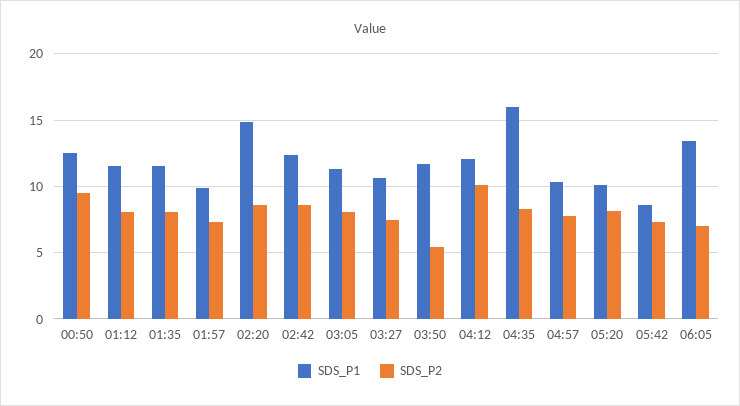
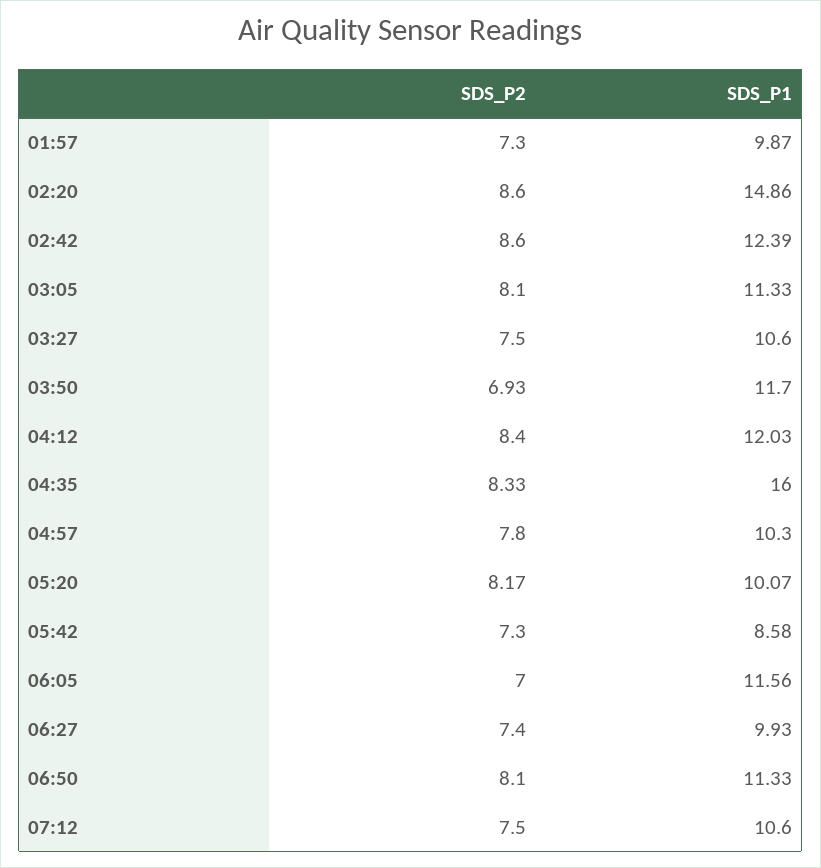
SDS_P1, 00:50: 12.5 -> none
SDS_P2, 00:50: 9.5 -> none
SDS_P1, 01:12: 11.5 -> none
SDS_P2, 01:12: 8 -> none
SDS_P1, 01:35: 11.5 -> none
SDS_P2, 01:35: 8 -> none
SDS_P2, 03:50: 5.5 -> 6.93
SDS_P2, 04:12: 10 -> 8.4
SDS_P1, 06:05: 13.5 -> 11.56
SDS_P2, 06:27: none -> 7.4
SDS_P1, 06:27: none -> 9.93
SDS_P2, 06:50: none -> 8.1
SDS_P1, 06:50: none -> 11.33
SDS_P2, 07:12: none -> 7.5
SDS_P1, 07:12: none -> 10.6

